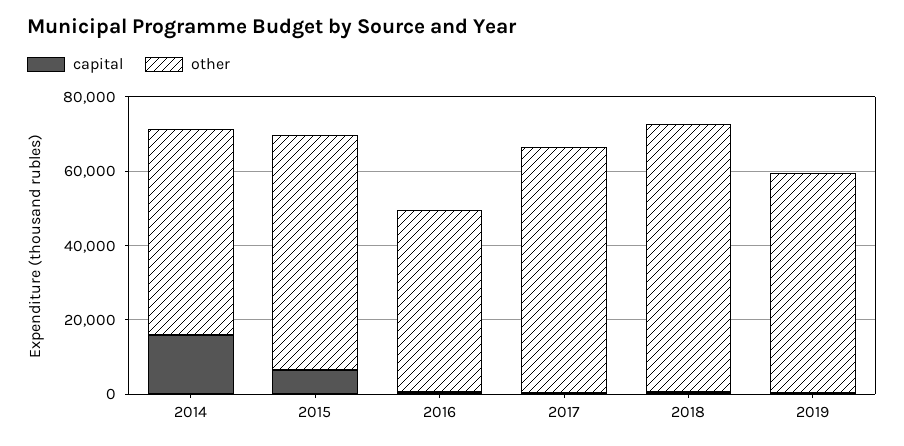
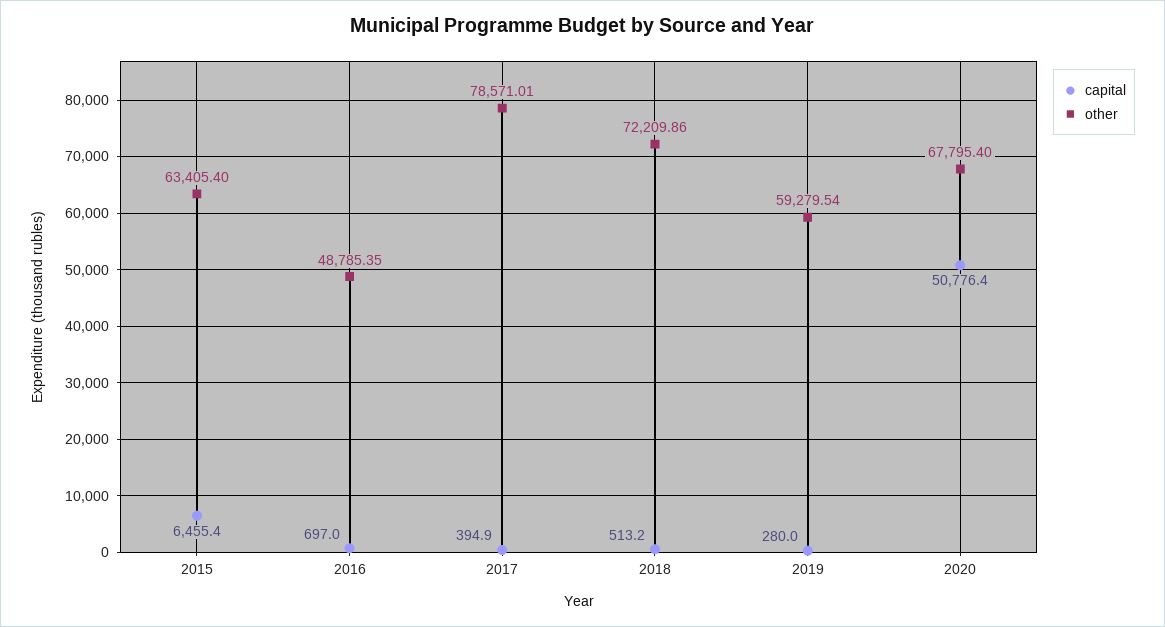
capital, 2014: 15000 -> none
other, 2014: 55000 -> none
other, 2017: 65000 -> 78571.01
capital, 2020: none -> 50776.4
other, 2020: none -> 67795.4

